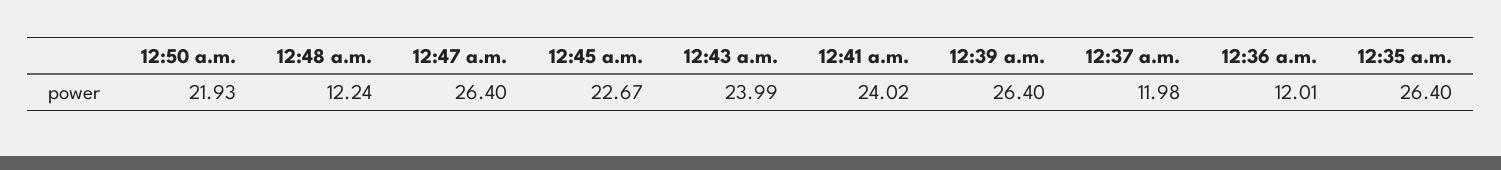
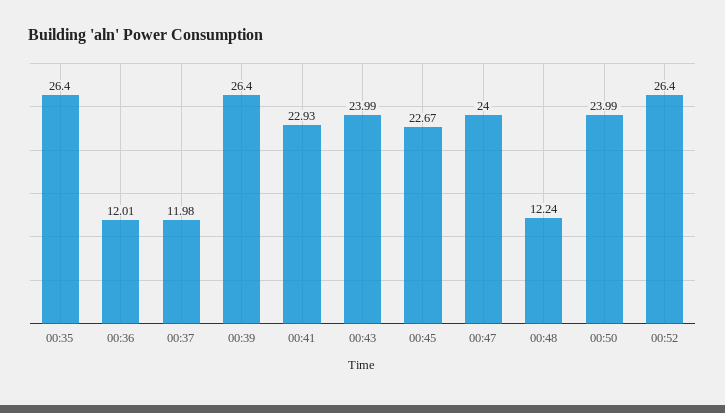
12:50 a.m.: 21.93 -> 23.99
12:47 a.m.: 26.4 -> 24
12:41 a.m.: 24.02 -> 22.93
00:52: none -> 26.4

